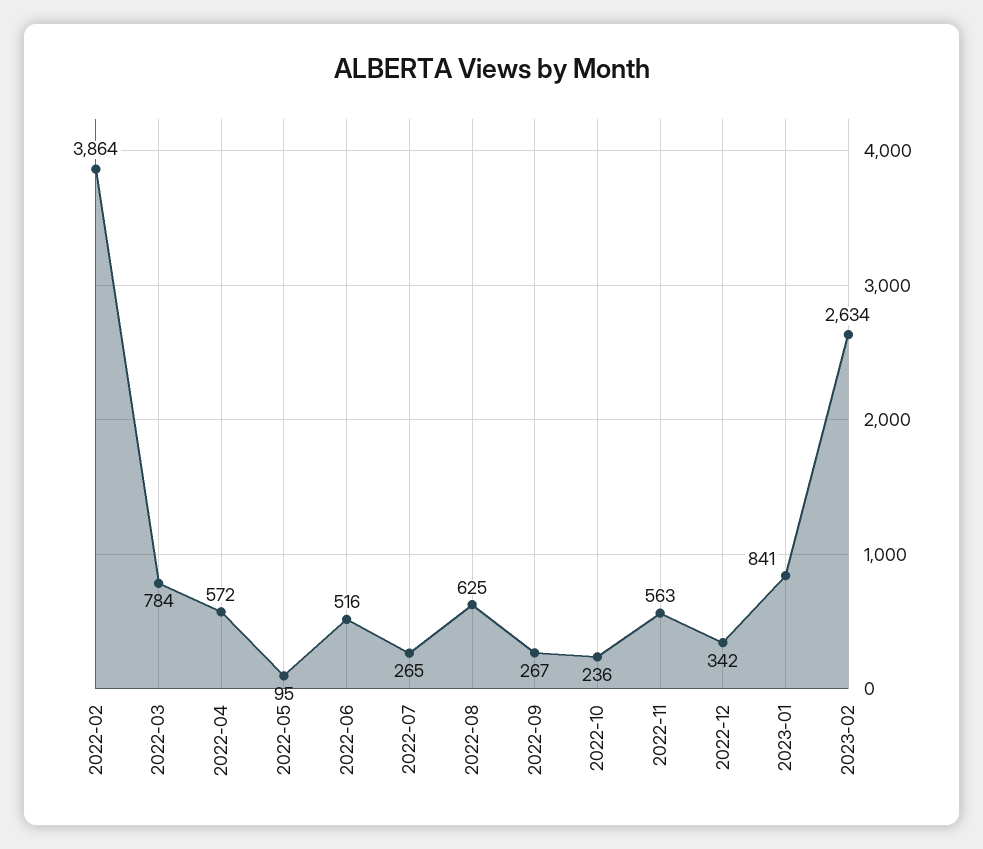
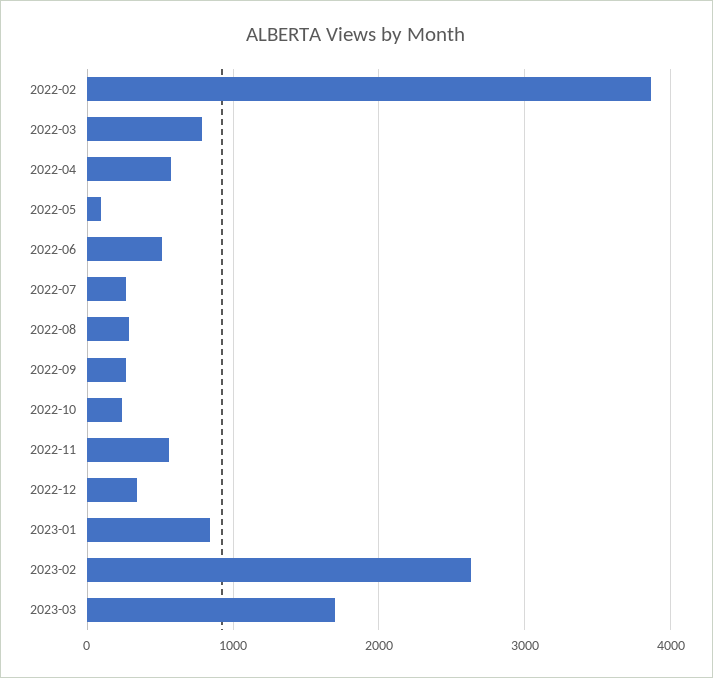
2022-08: 625 -> 300
2023-03: none -> 1700

